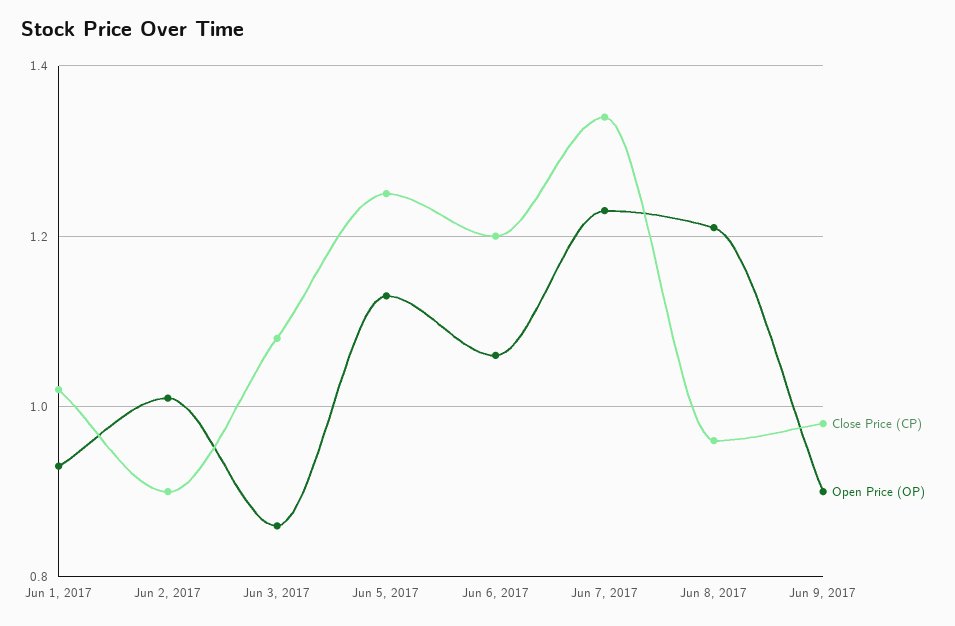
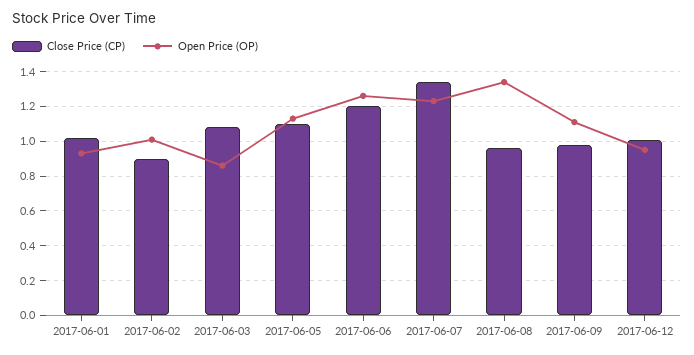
Close Price (CP), Jun 5, 2017: 1.25 -> 1.1
Open Price (OP), Jun 6, 2017: 1.05 -> 1.25
Open Price (OP), Jun 8, 2017: 1.2 -> 1.35
Open Price (OP), Jun 9, 2017: 0.9 -> 1.1
Close Price (CP), 2017-06-12: none -> 1
Open Price (OP), 2017-06-12: none -> 0.95

